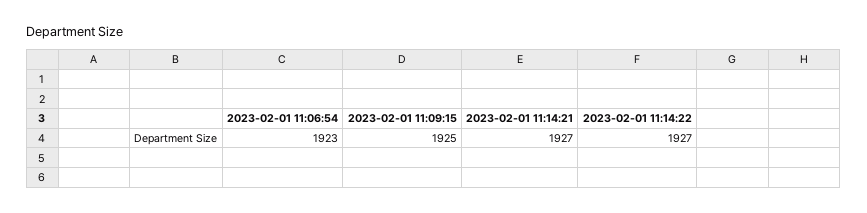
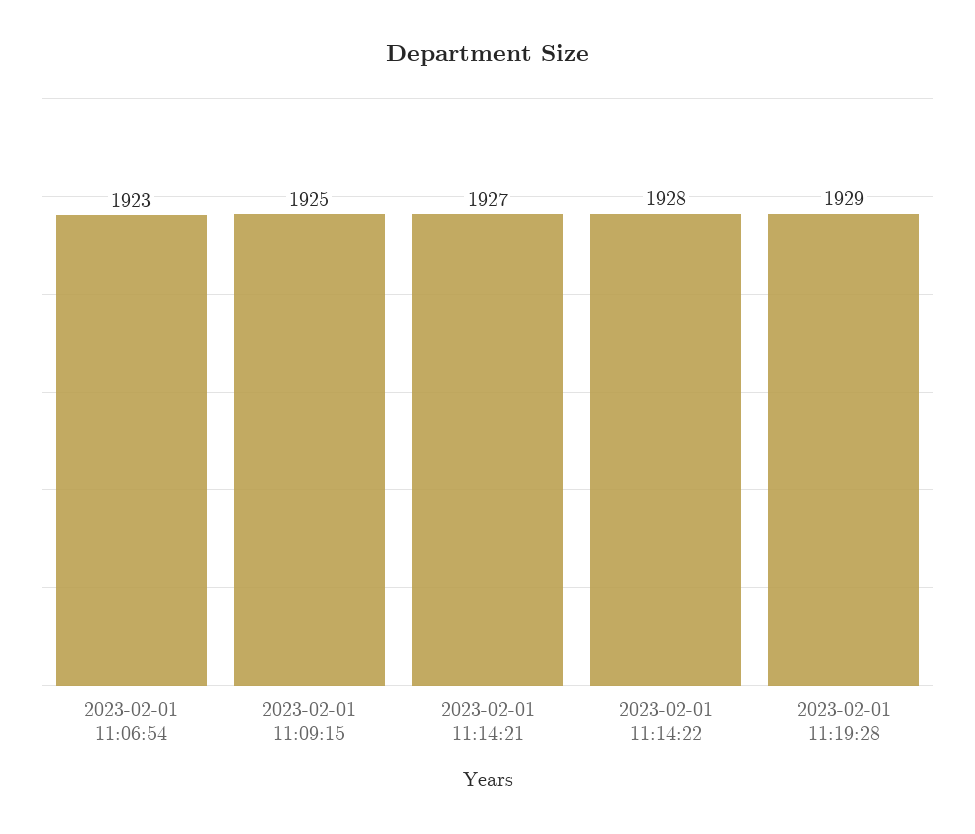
2023-02-01 11:14:22: 1927 -> 1928
2023-02-01 11:19:28: none -> 1929

